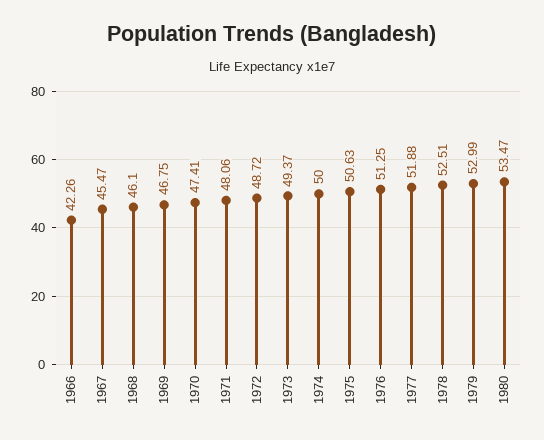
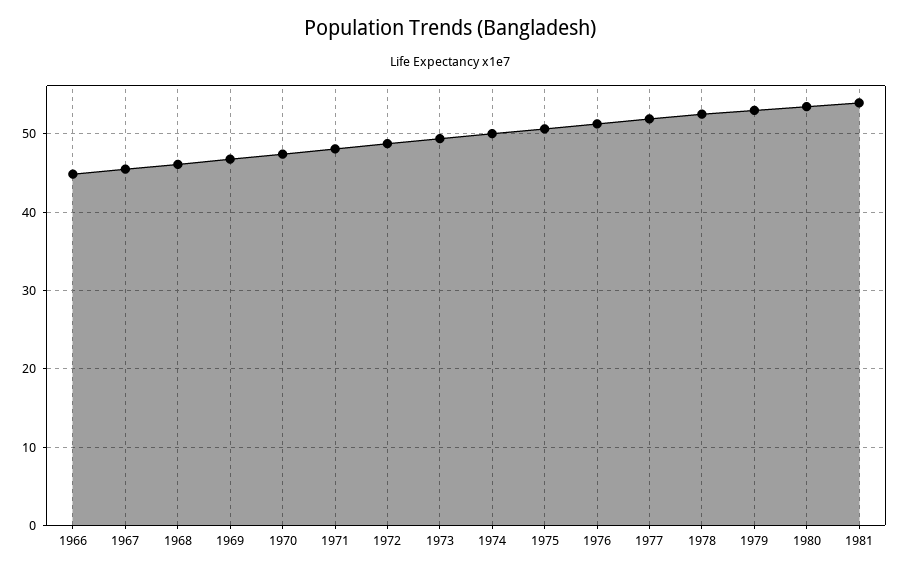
1966: 42.26 -> 45
1981: none -> 54

